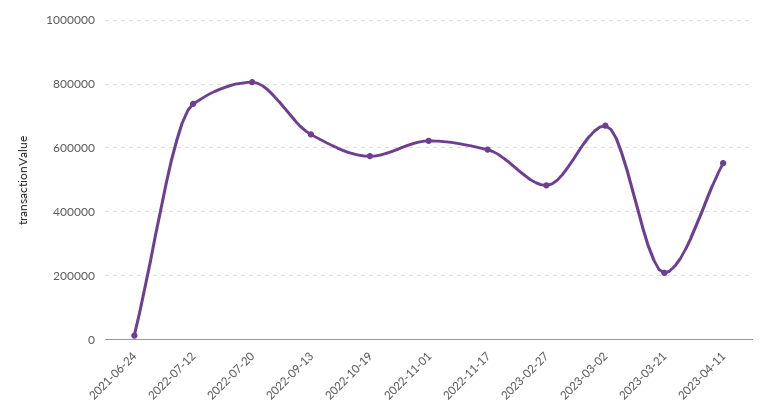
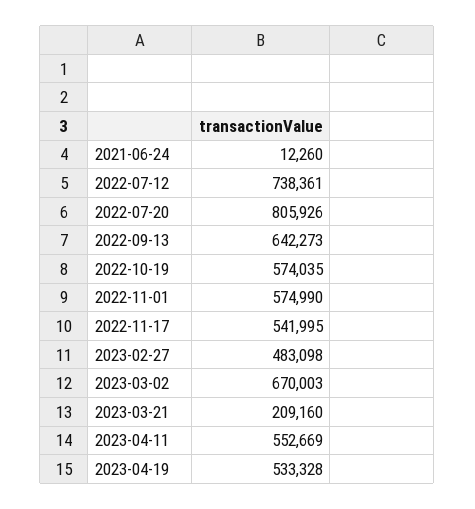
2022-11-01: 620000 -> 574990
2022-11-17: 600000 -> 541995
2023-04-19: none -> 533328

